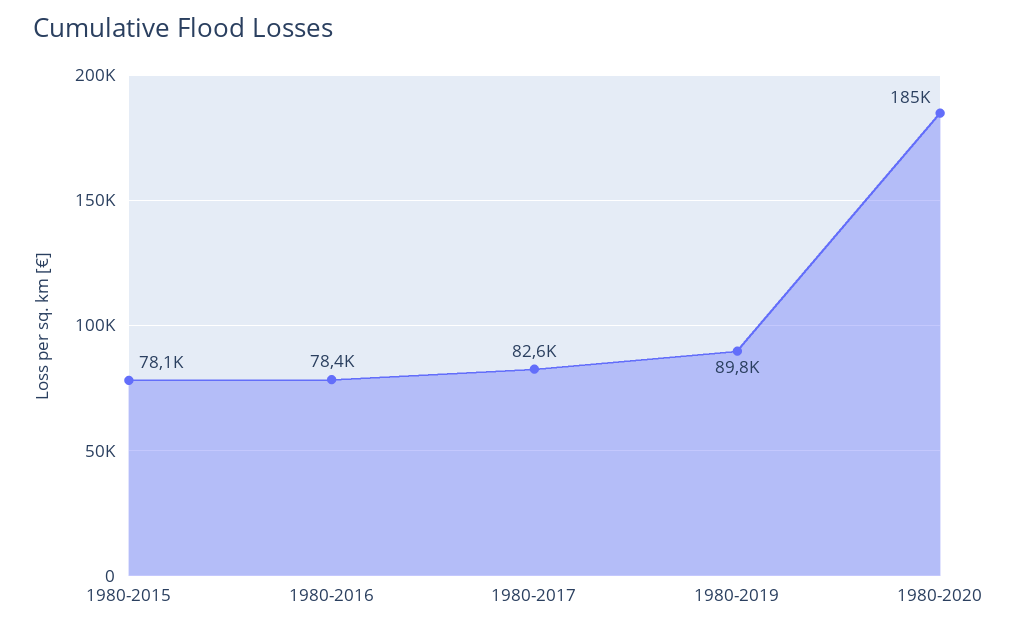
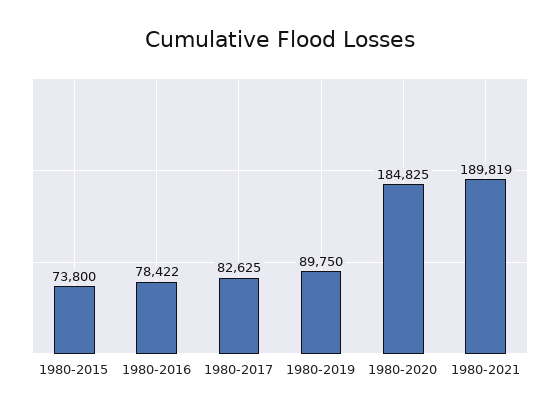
1980-2015: 78100 -> 73800
1980-2021: none -> 189819

